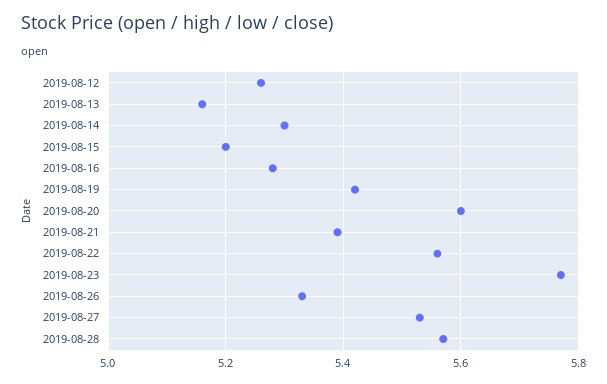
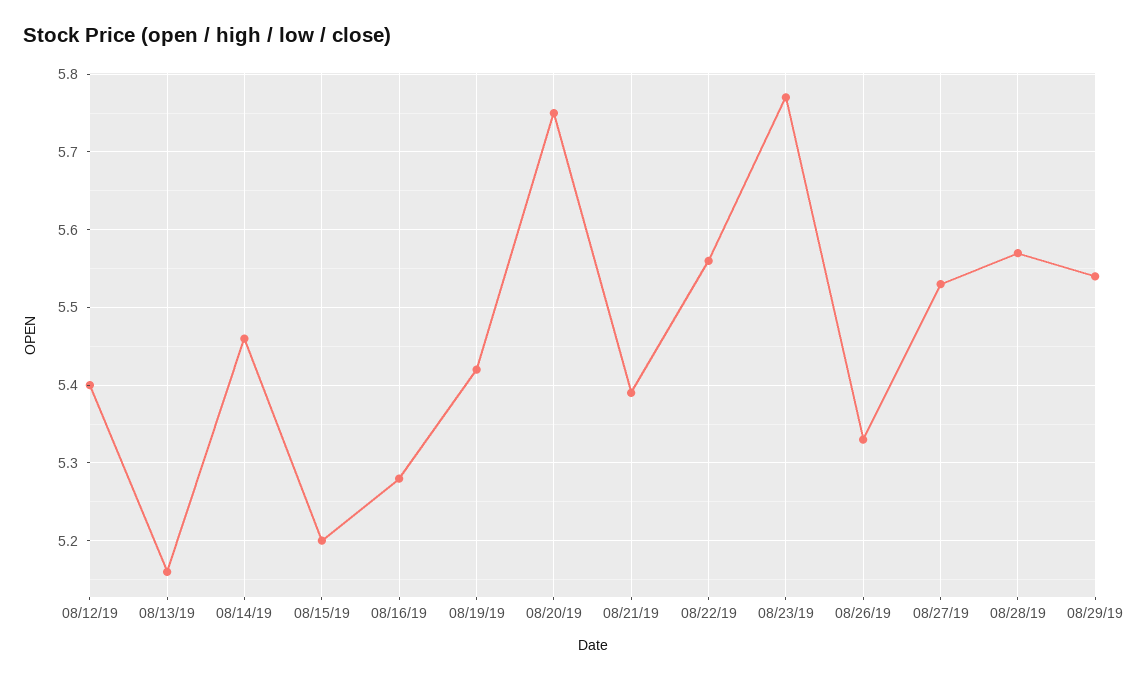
2019-08-12: 5.25 -> 5.4
2019-08-14: 5.3 -> 5.46
2019-08-20: 5.6 -> 5.75
08/29/19: none -> 5.54

